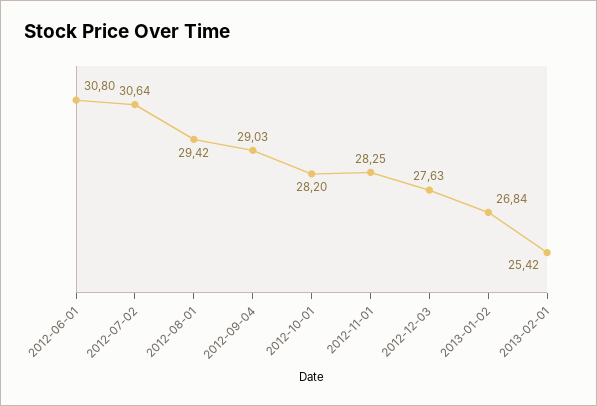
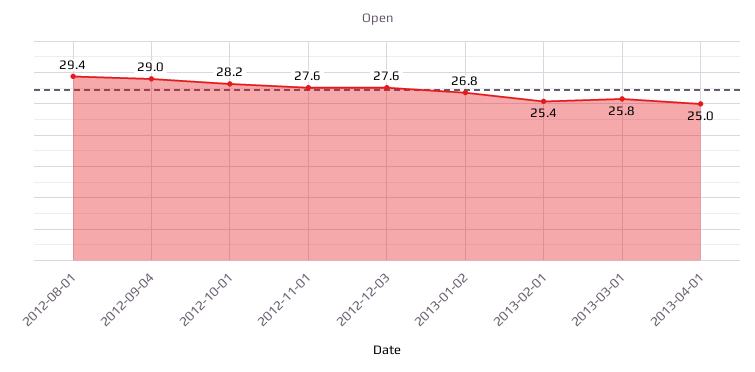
2012-06-01: 30.8 -> none
2012-07-02: 30.64 -> none
2012-11-01: 28.25 -> 27.6
2013-03-01: none -> 25.8
2013-04-01: none -> 25

